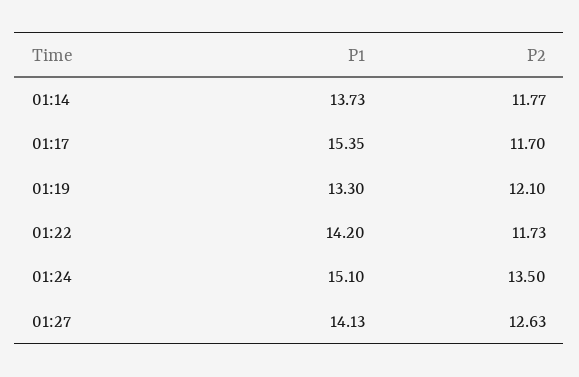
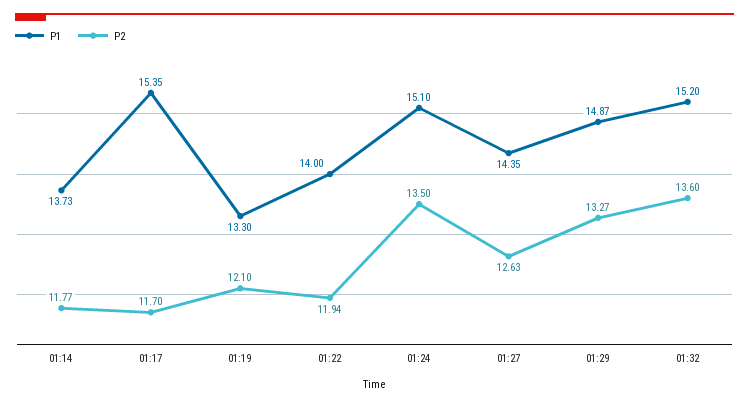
P1, 01:22: 14.2 -> 14
P2, 01:22: 11.73 -> 11.94
P1, 01:27: 14.13 -> 14.35
P1, 01:29: none -> 14.87
P2, 01:29: none -> 13.27
P1, 01:32: none -> 15.2
P2, 01:32: none -> 13.6

